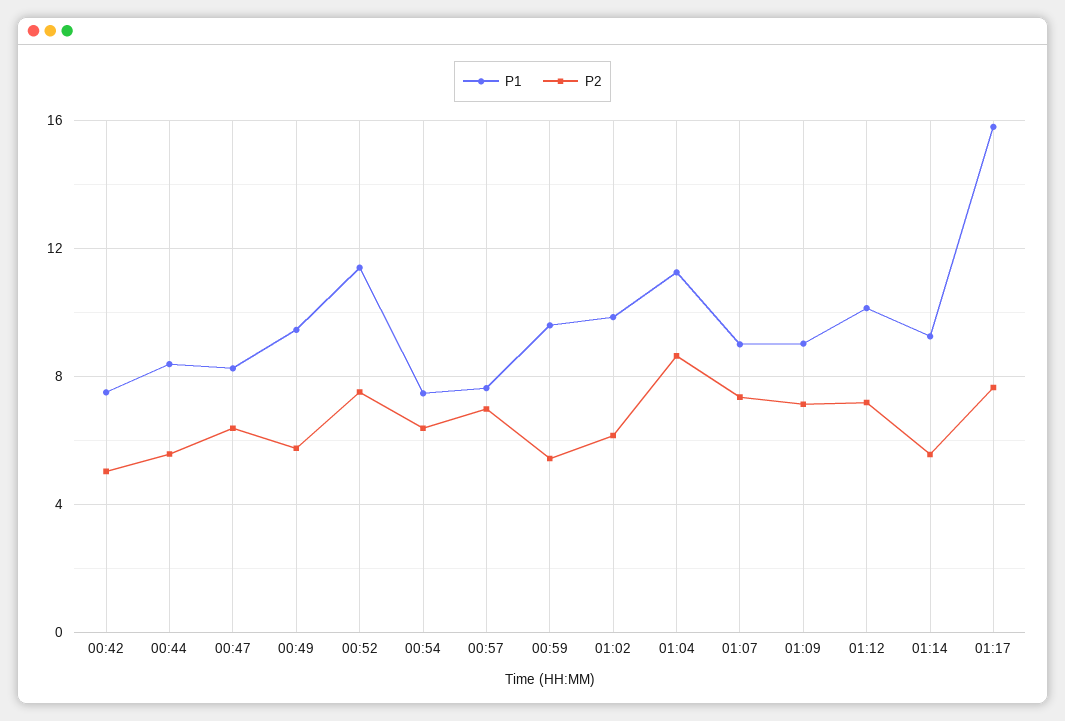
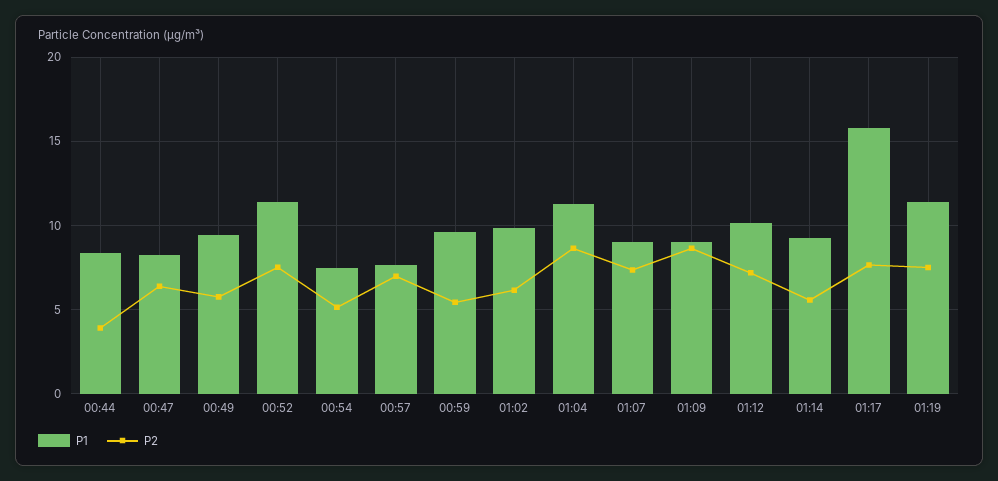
P1, 00:42: 7.5 -> none
P2, 00:42: 5 -> none
P2, 00:44: 5.5 -> 4
P2, 00:54: 6.5 -> 5
P2, 01:09: 7 -> 8.5
P1, 01:19: none -> 11.5
P2, 01:19: none -> 7.5

